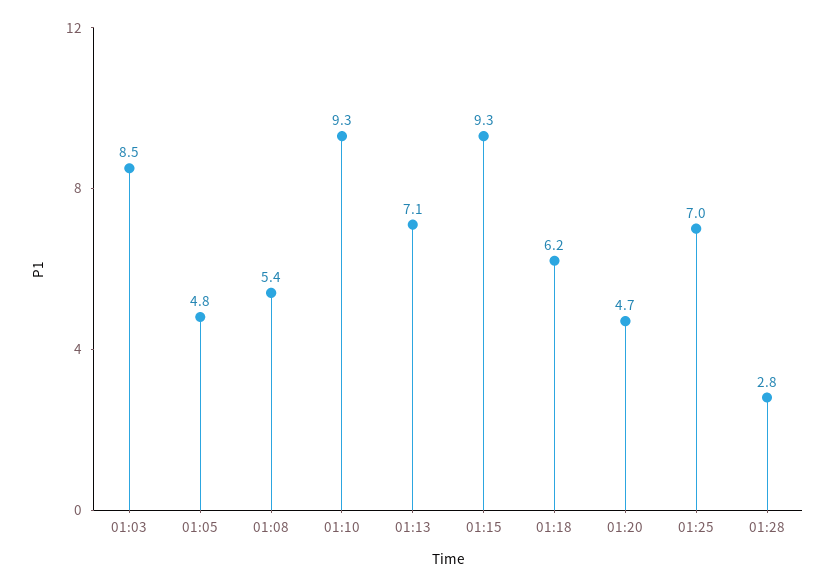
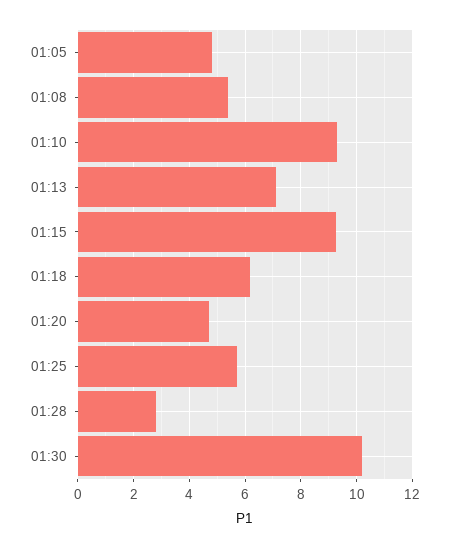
01:03: 8.5 -> none
01:25: 7 -> 5.75
01:30: none -> 10.25

